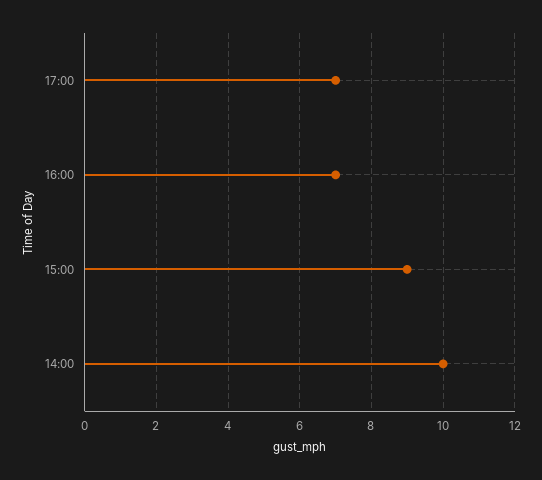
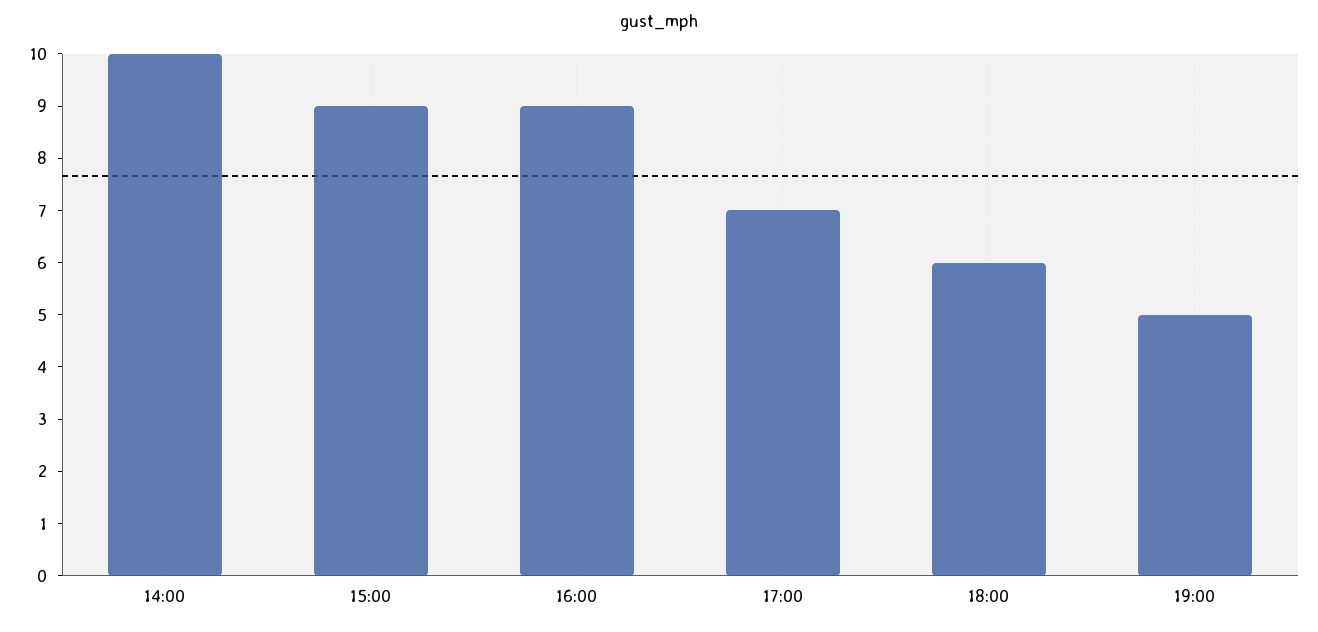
16:00: 7 -> 9
18:00: none -> 6
19:00: none -> 5

